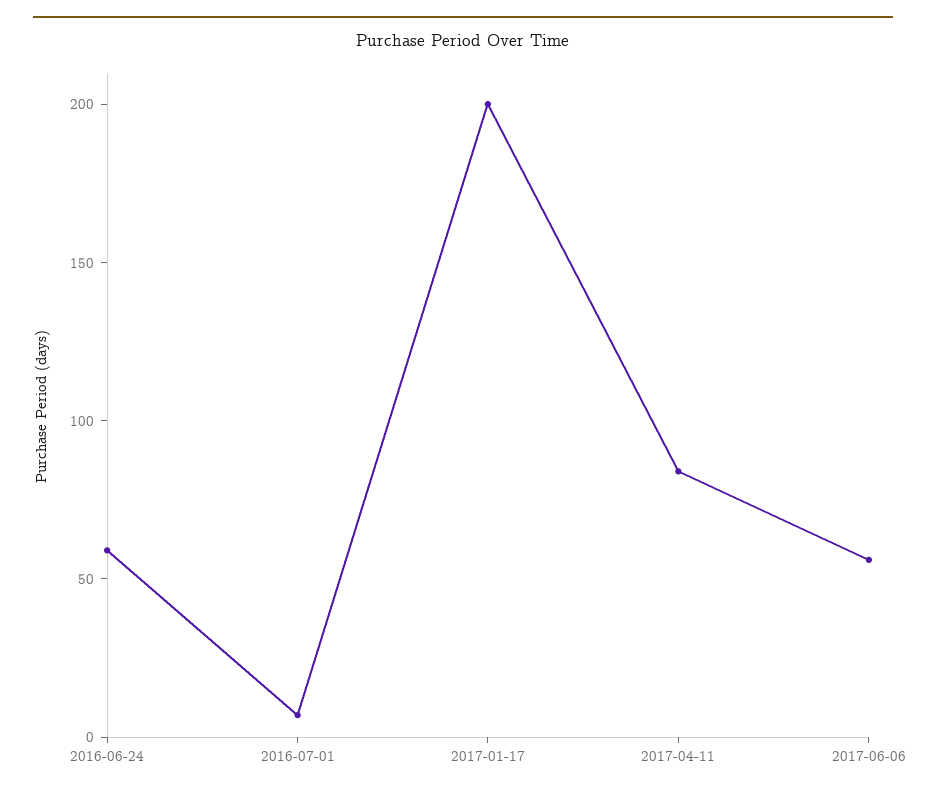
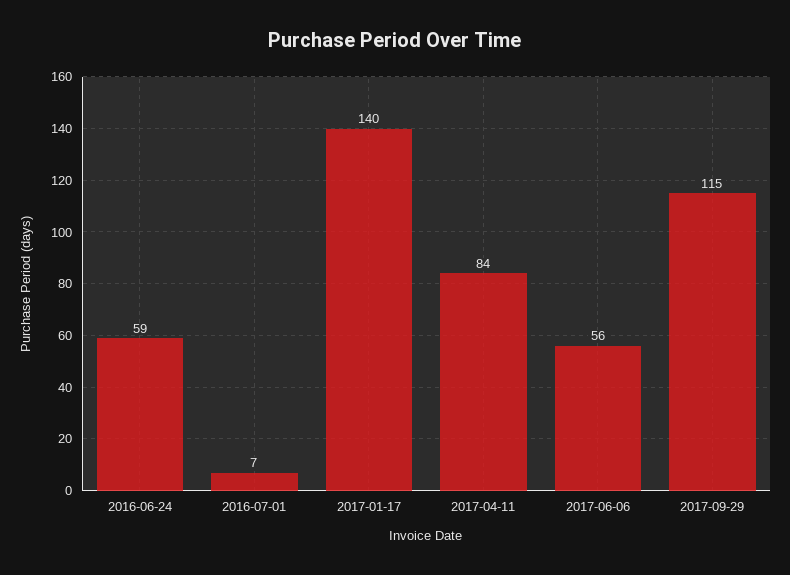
2017-01-17: 200 -> 140
2017-09-29: none -> 115

